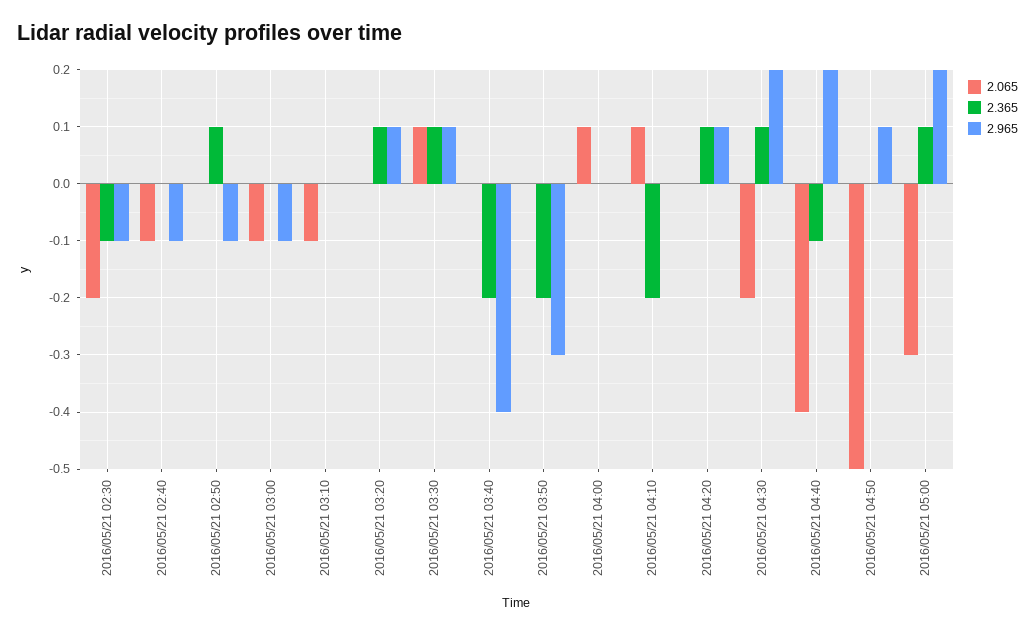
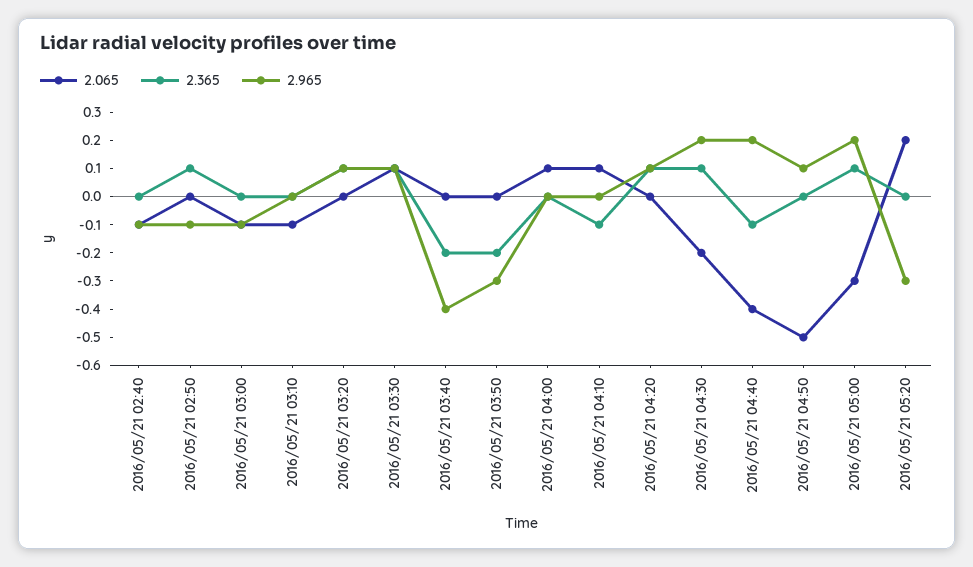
2.065, 2016/05/21 02:30: -0.2 -> none
2.365, 2016/05/21 02:30: -0.1 -> none
2.965, 2016/05/21 02:30: -0.1 -> none
2.365, 2016/05/21 04:10: -0.2 -> -0.1
2.065, 2016/05/21 05:20: none -> 0.2
2.365, 2016/05/21 05:20: none -> 0
2.965, 2016/05/21 05:20: none -> -0.3

